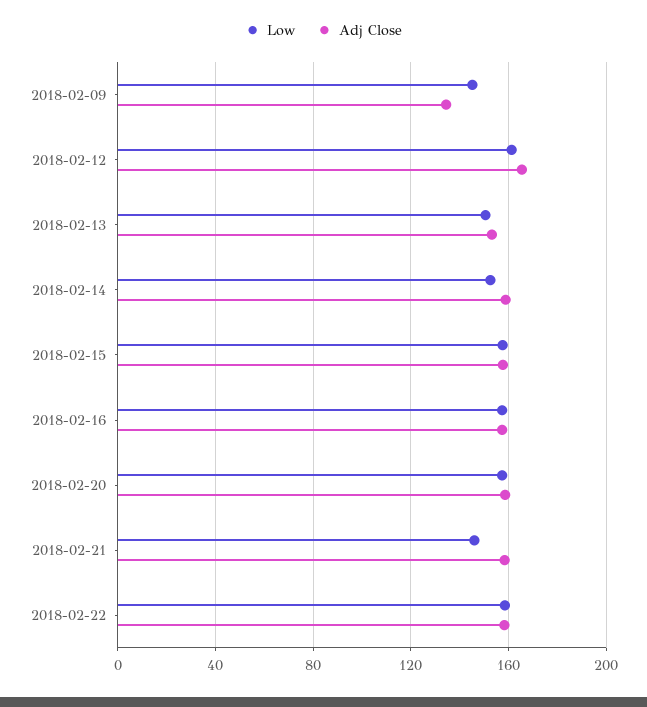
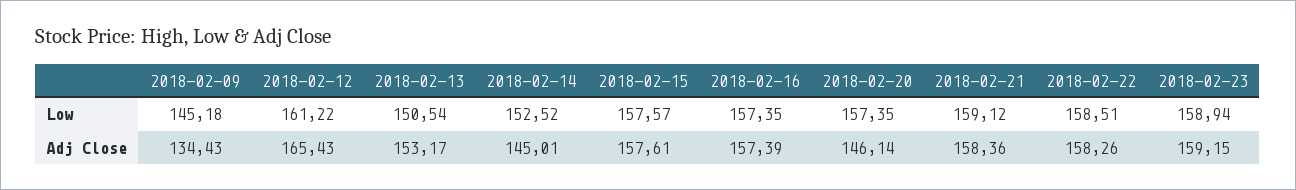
Adj Close, 2018-02-14: 160 -> 145.01
Adj Close, 2018-02-20: 160 -> 146.14
Low, 2018-02-21: 145 -> 159.12
Low, 2018-02-23: none -> 158.94
Adj Close, 2018-02-23: none -> 159.15

